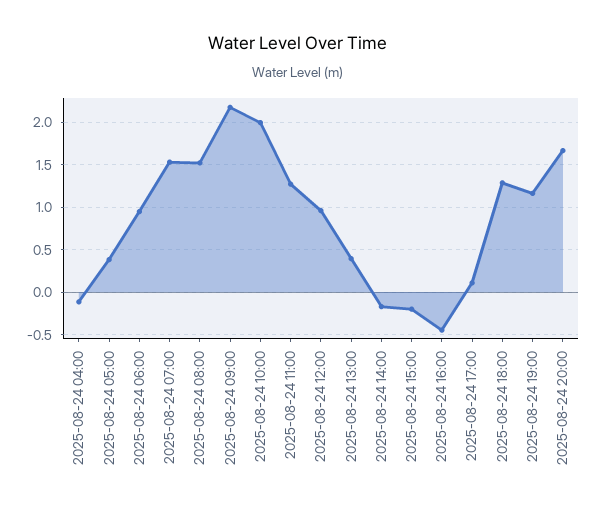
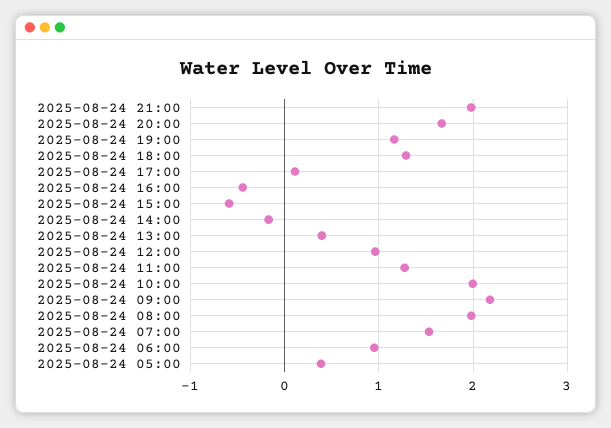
2025-08-24 04:00: -0.1 -> none
2025-08-24 08:00: 1.5 -> 2
2025-08-24 15:00: -0.2 -> -0.6
2025-08-24 21:00: none -> 2

